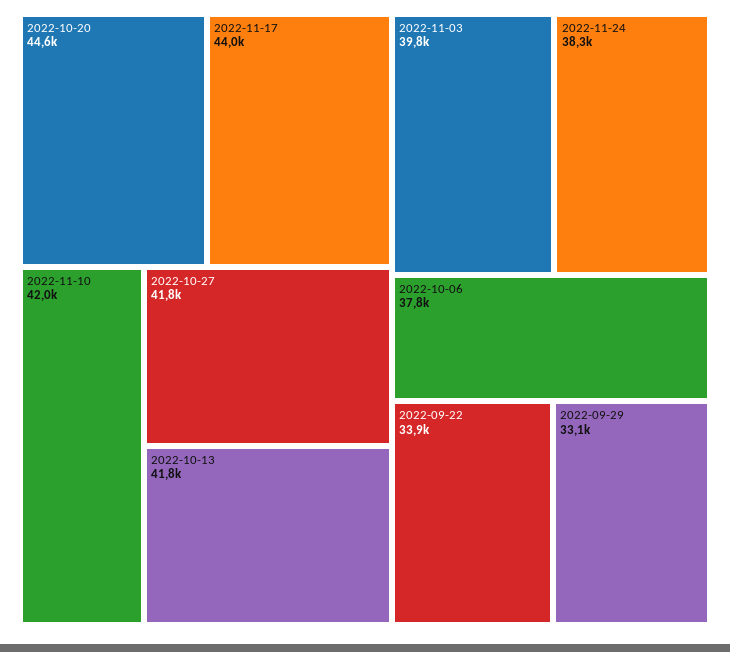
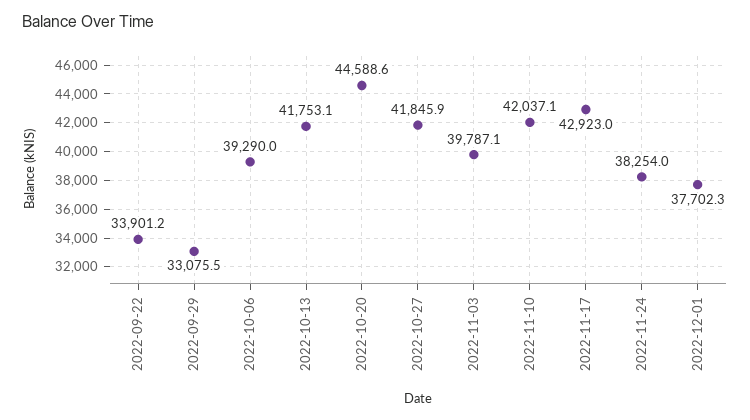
2022-11-17: 44000 -> 42923
2022-10-06: 37800 -> 39290
2022-12-01: none -> 37702.3

